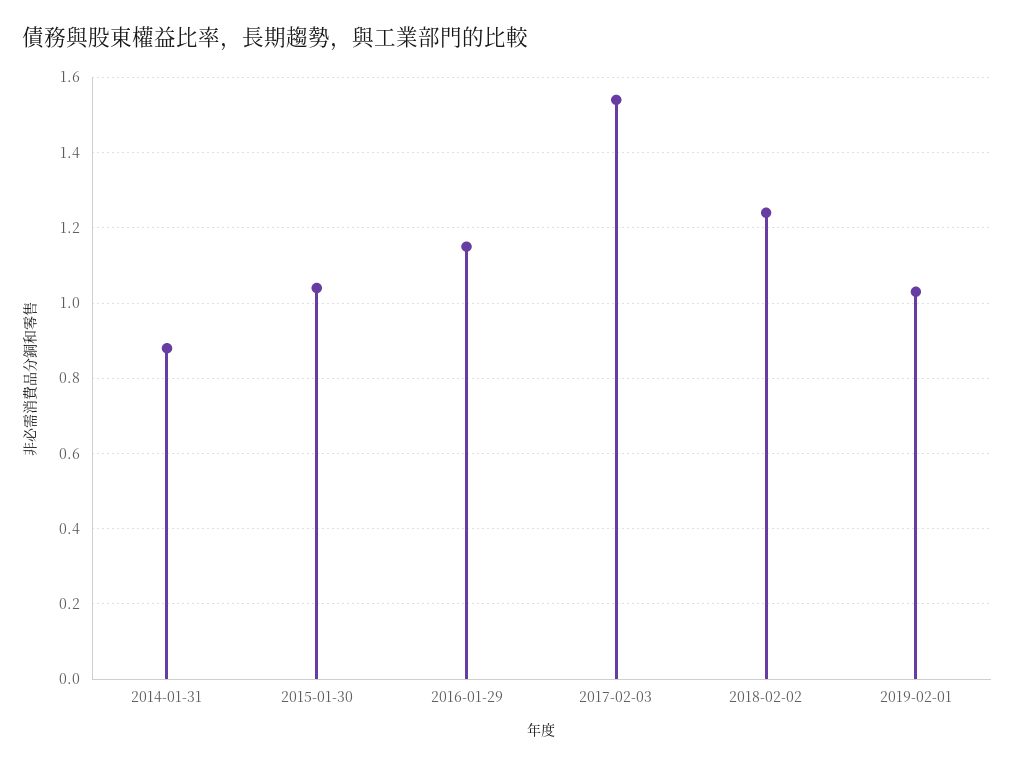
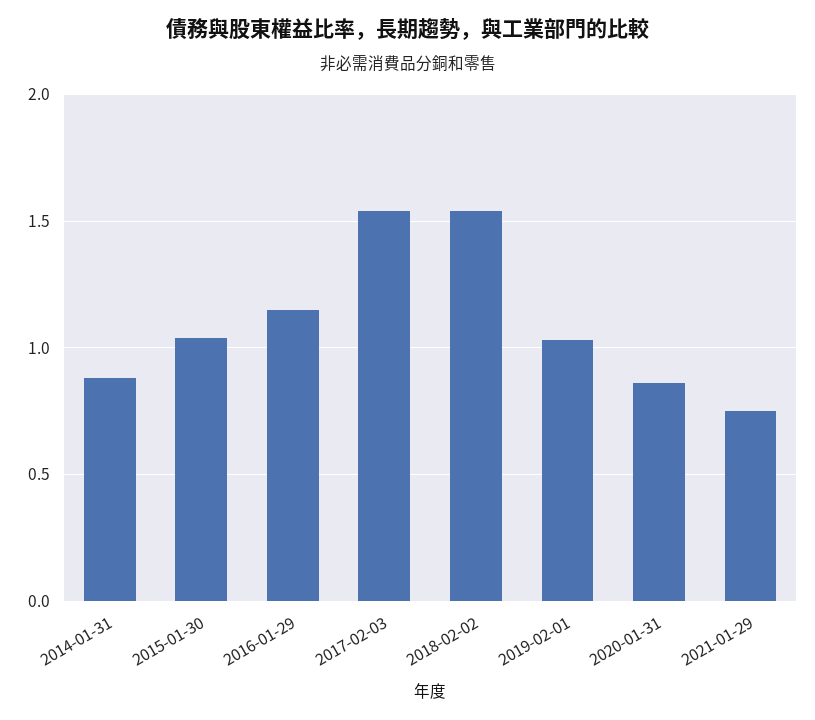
2018-02-02: 1.25 -> 1.55
2020-01-31: none -> 0.85
2021-01-29: none -> 0.75

